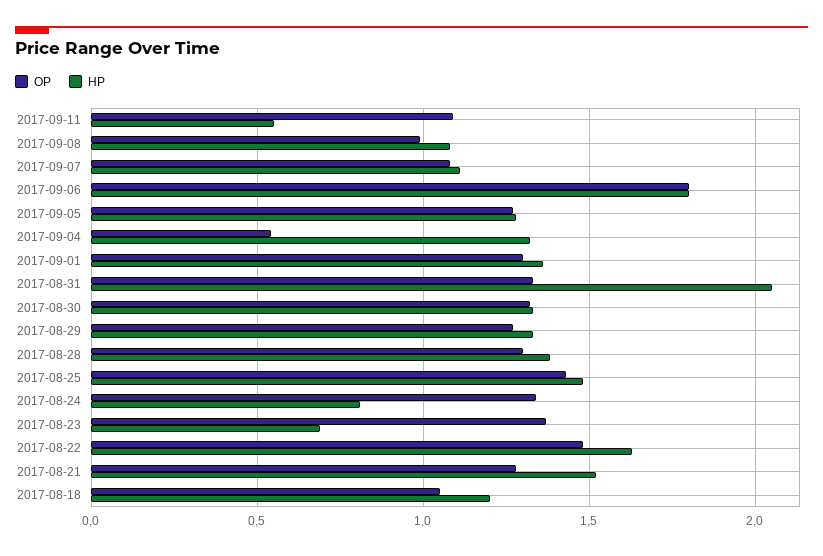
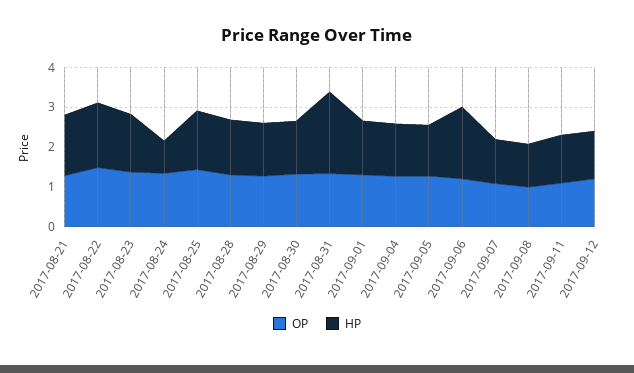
HP, 2017-09-11: 0.55 -> 1.25
OP, 2017-09-06: 1.8 -> 1.25
OP, 2017-09-04: 0.55 -> 1.25
HP, 2017-08-23: 0.7 -> 1.5
OP, 2017-08-18: 1.05 -> none
HP, 2017-08-18: 1.2 -> none
OP, 2017-09-12: none -> 1.25
HP, 2017-09-12: none -> 1.25

